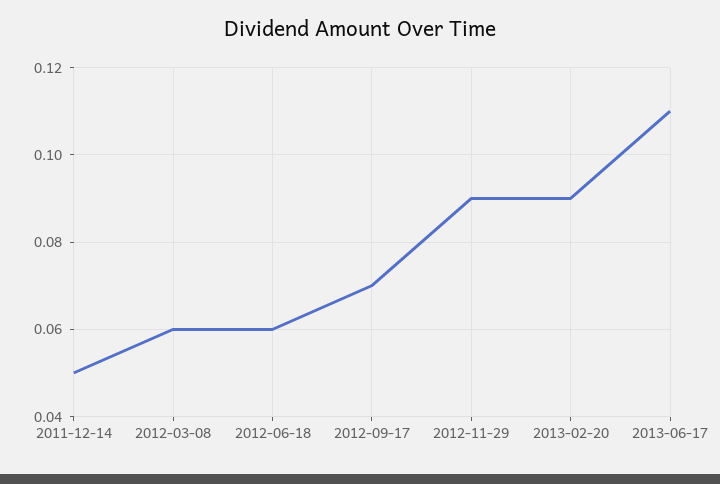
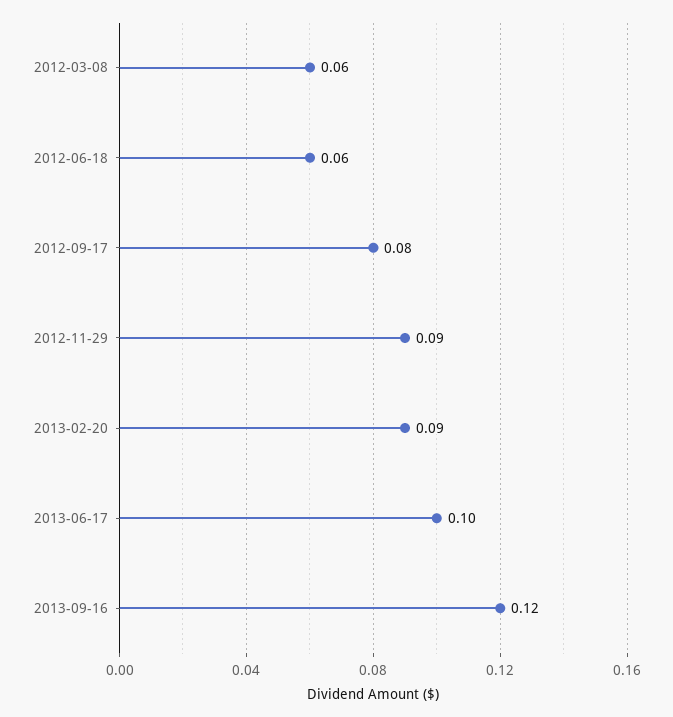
2011-12-14: 0.05 -> none
2012-09-17: 0.07 -> 0.08
2013-06-17: 0.11 -> 0.1
2013-09-16: none -> 0.12

